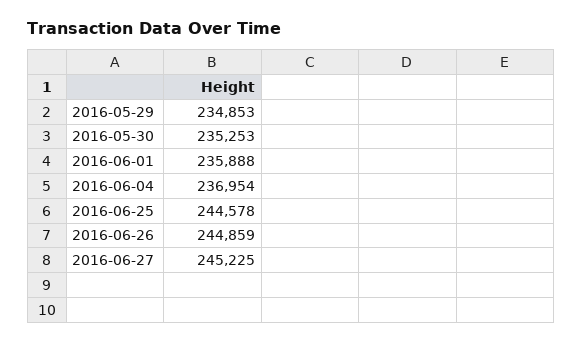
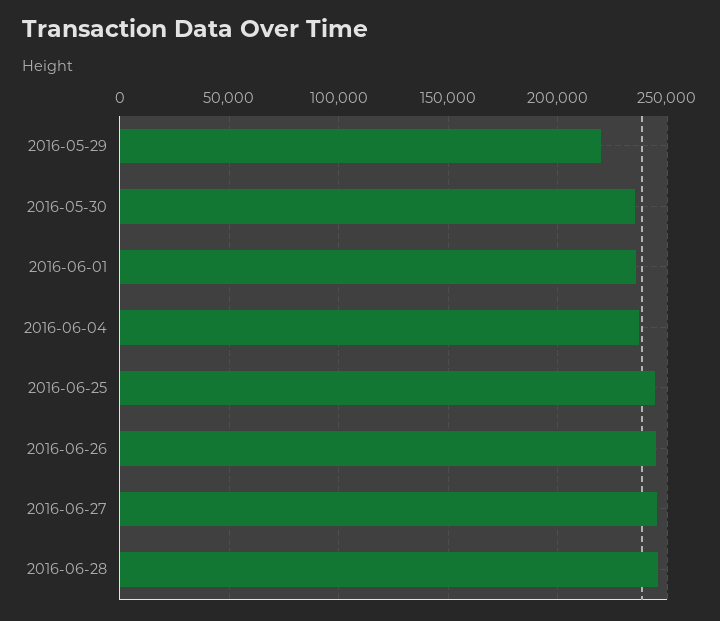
2016-05-29: 234853 -> 220000
2016-06-28: none -> 245000

